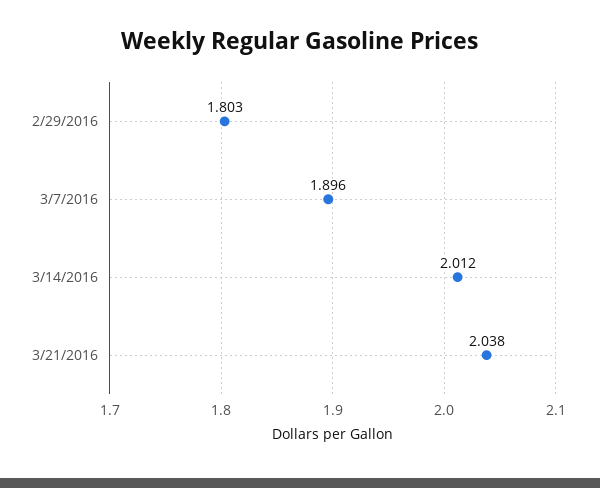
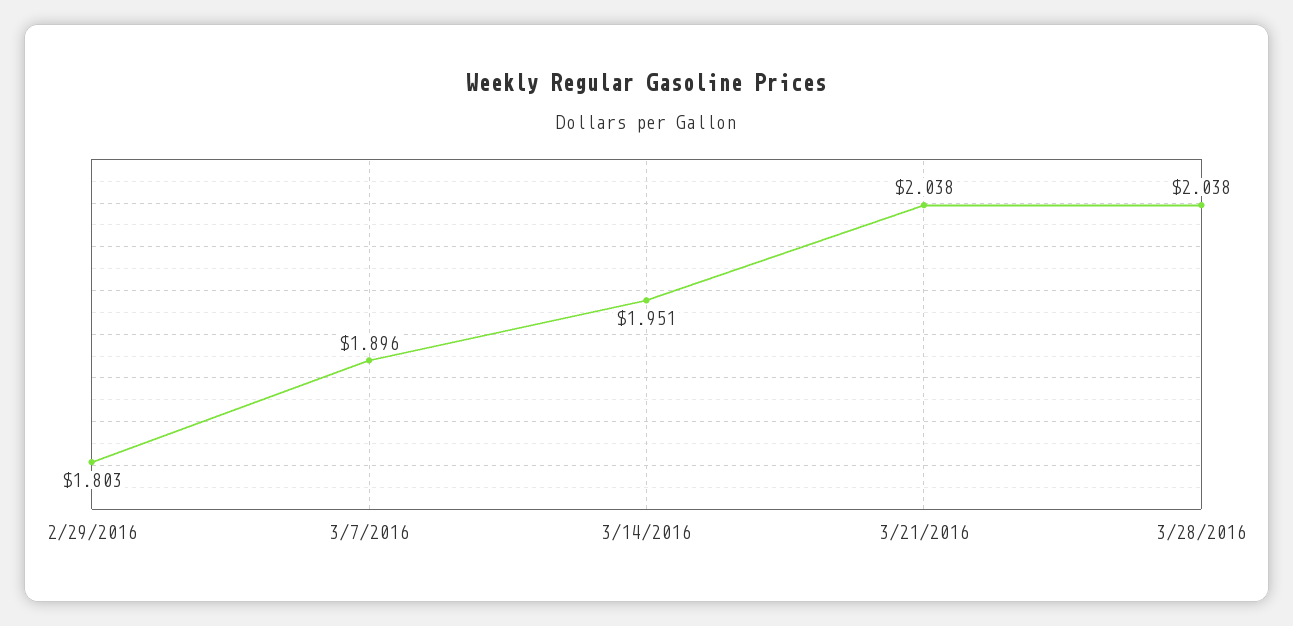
3/14/2016: 2.012 -> 1.951
3/28/2016: none -> 2.038

